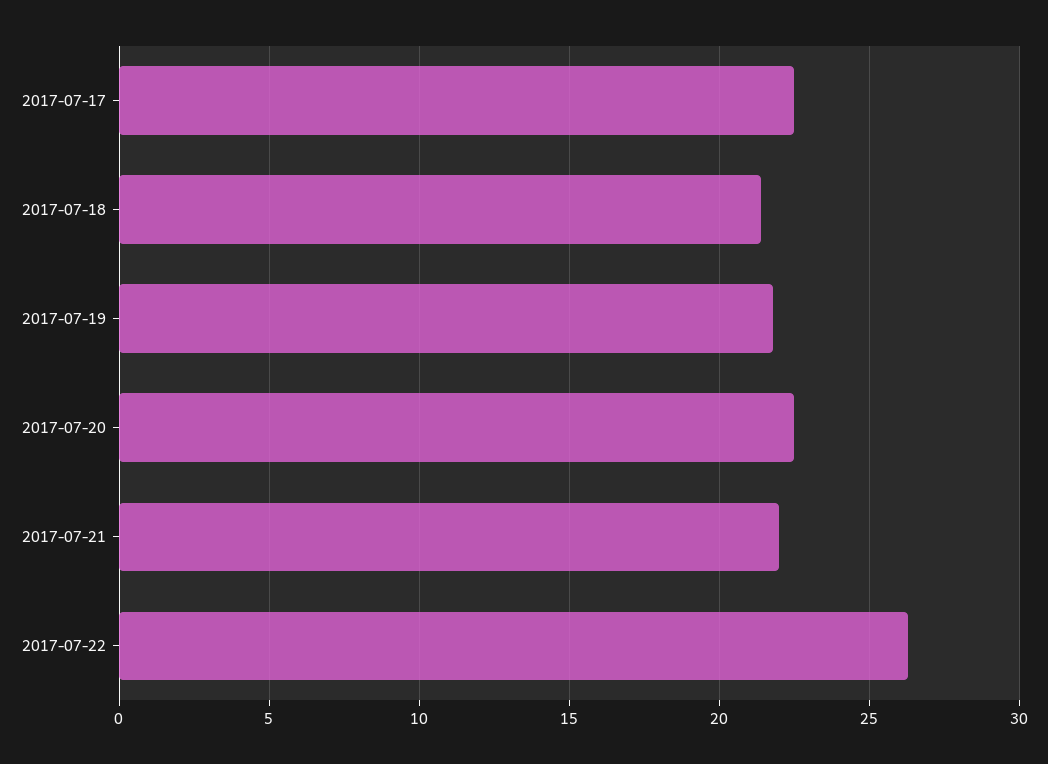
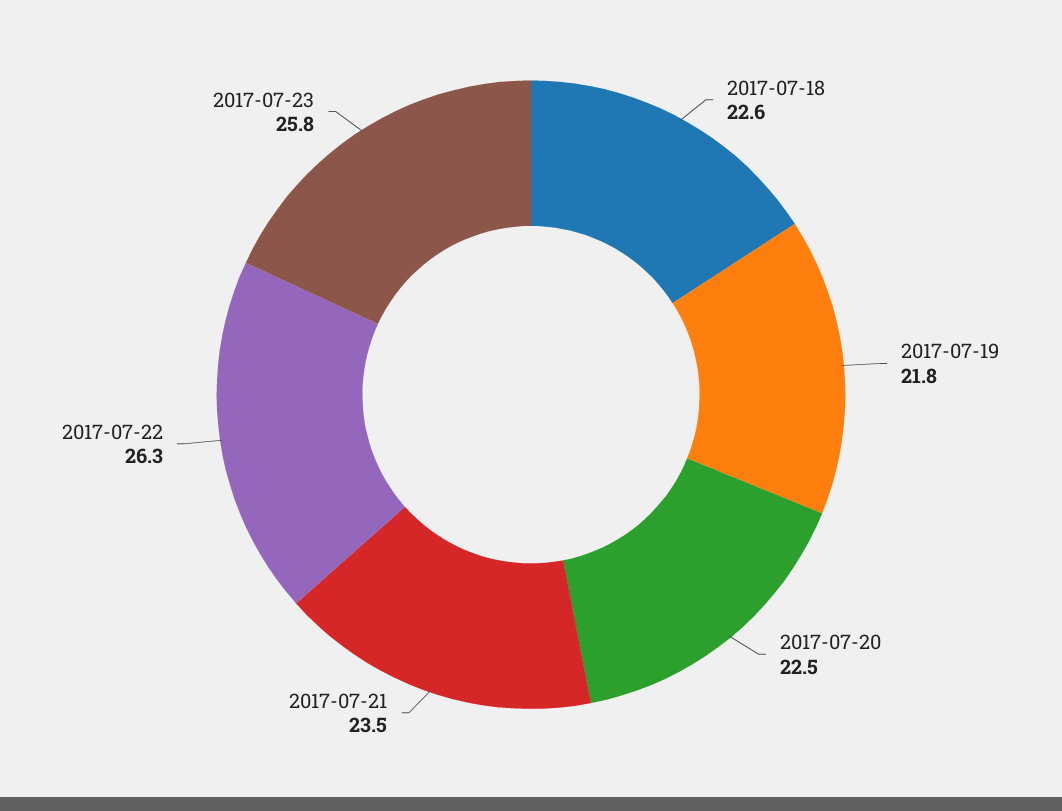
2017-07-17: 22.5 -> none
2017-07-18: 21.5 -> 22.6
2017-07-21: 22 -> 23.5
2017-07-23: none -> 25.8

